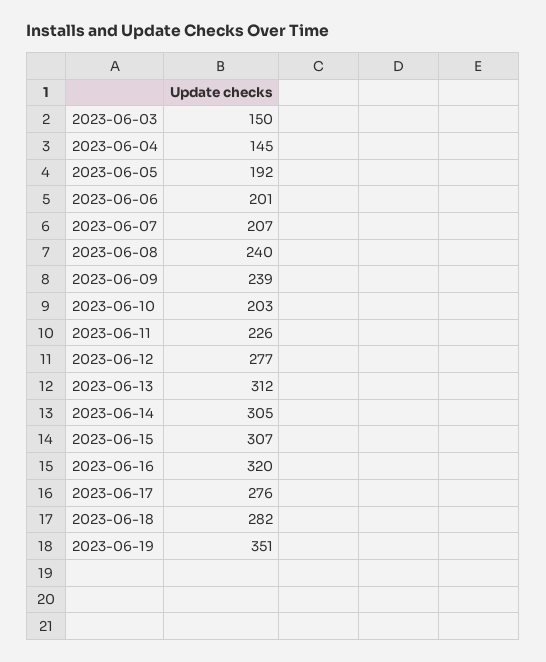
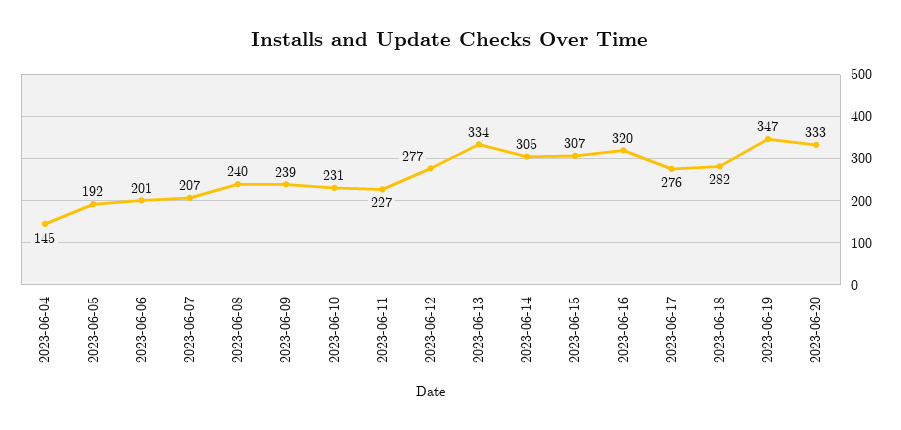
2023-06-03: 150 -> none
2023-06-10: 203 -> 231
2023-06-11: 226 -> 227
2023-06-13: 312 -> 334
2023-06-19: 351 -> 347
2023-06-20: none -> 333

